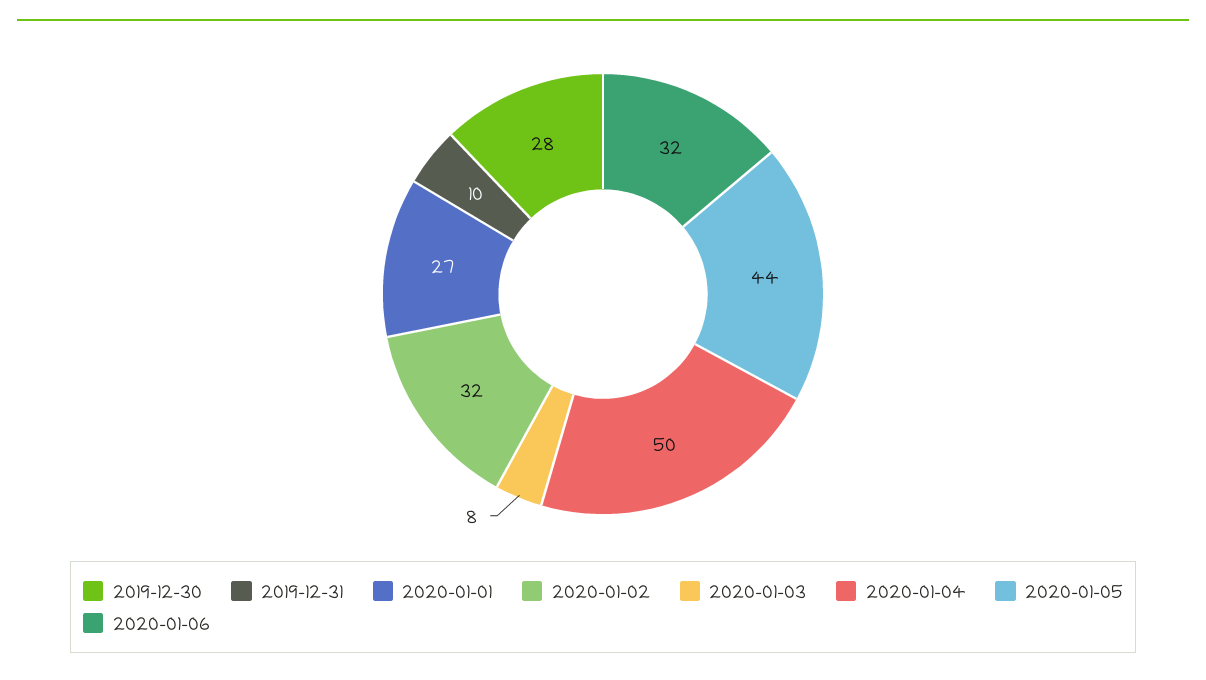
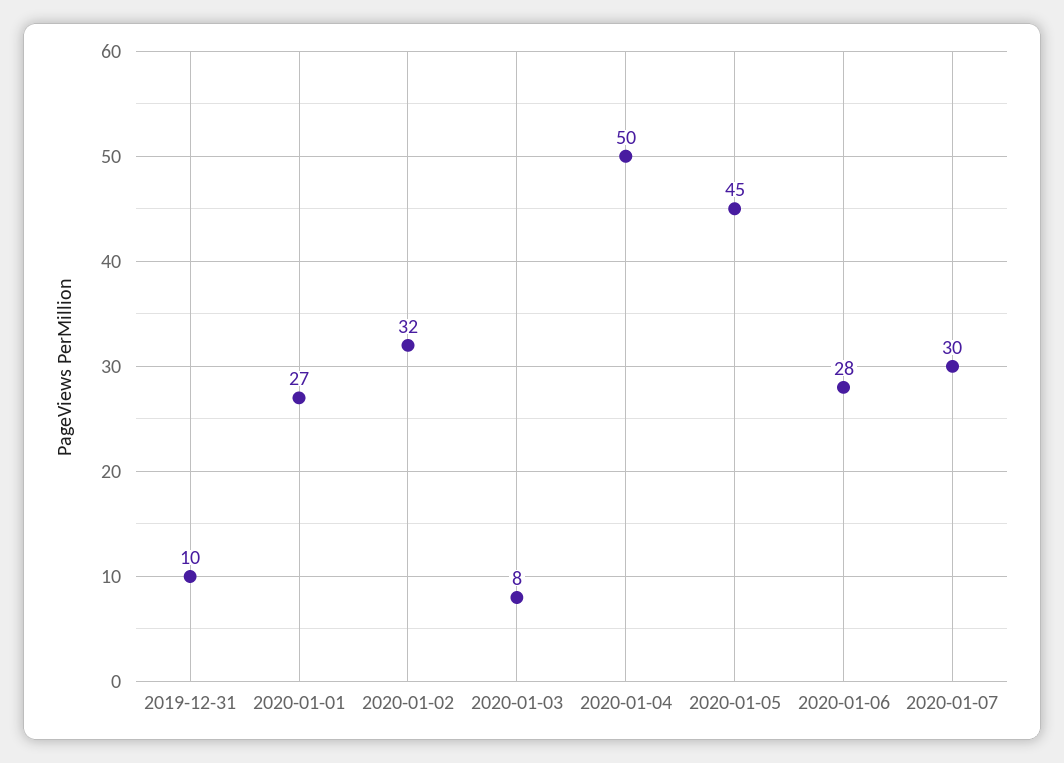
2019-12-30: 28 -> none
2020-01-05: 44 -> 45
2020-01-06: 32 -> 28
2020-01-07: none -> 30

